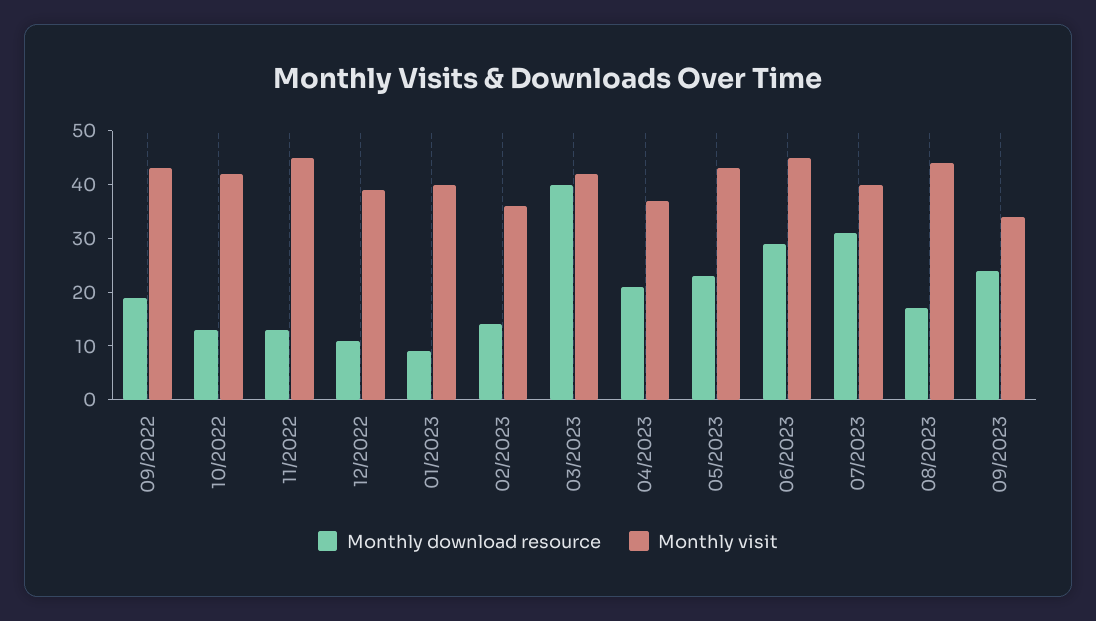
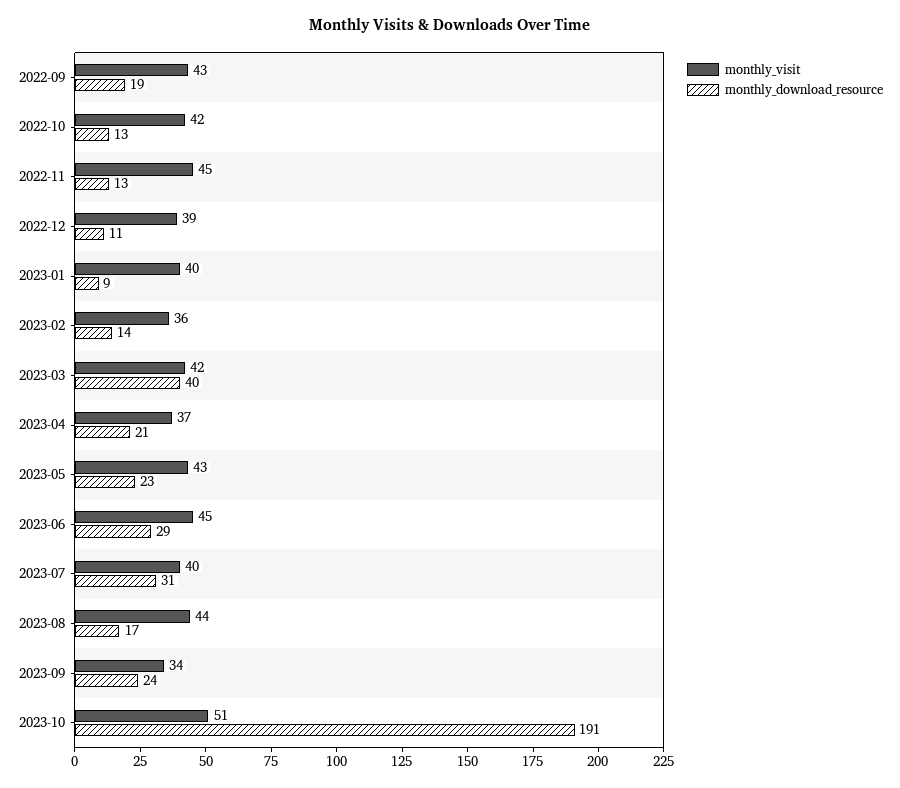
Monthly visit, 2023-10: none -> 51
Monthly download resource, 2023-10: none -> 191

